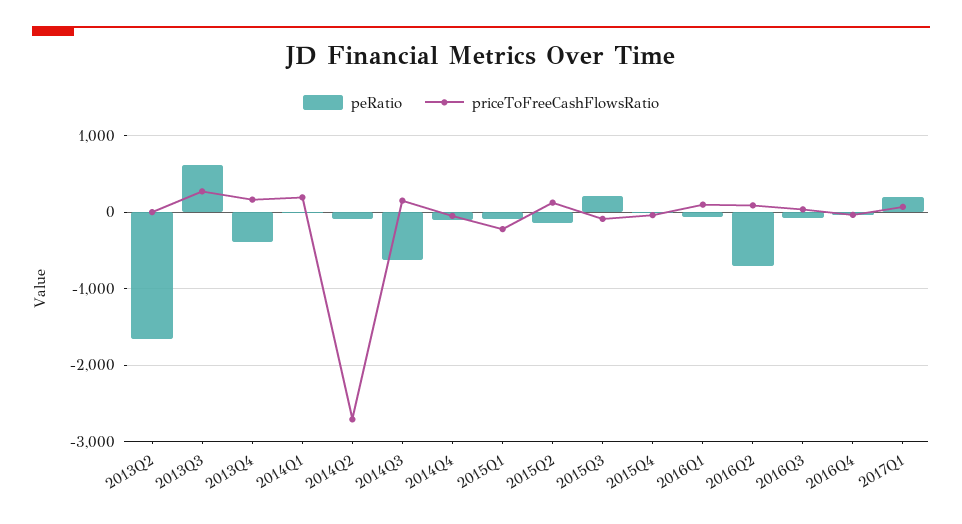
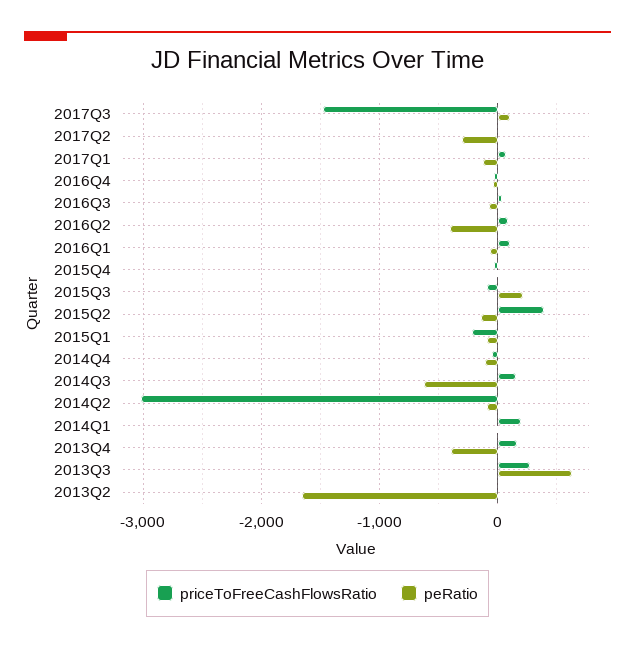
priceToFreeCashFlowsRatio, 2014Q2: -2700 -> -3000
priceToFreeCashFlowsRatio, 2015Q2: 100 -> 400
peRatio, 2016Q2: -700 -> -400
peRatio, 2017Q1: 200 -> -100
priceToFreeCashFlowsRatio, 2017Q3: none -> -1500
peRatio, 2017Q3: none -> 100
priceToFreeCashFlowsRatio, 2017Q2: none -> 0
peRatio, 2017Q2: none -> -300

